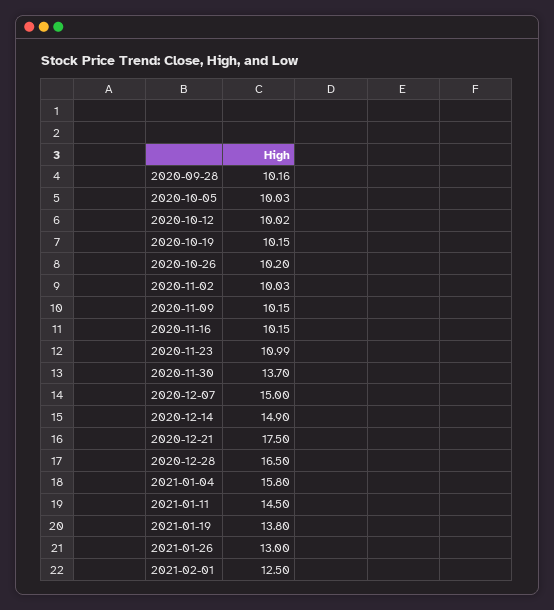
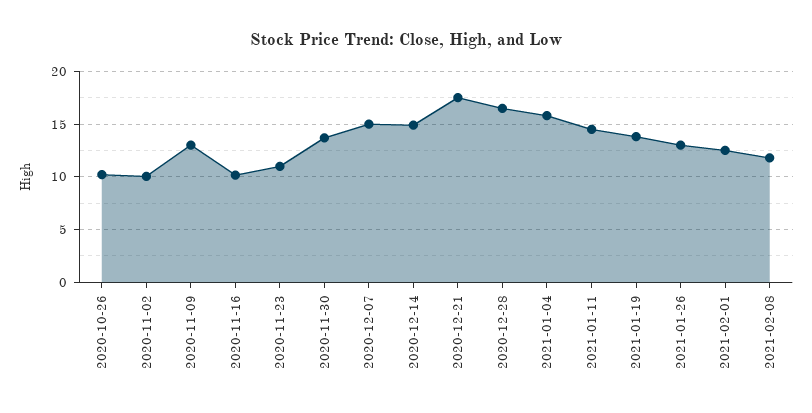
2020-09-28: 10.16 -> none
2020-10-05: 10.03 -> none
2020-10-12: 10.02 -> none
2020-10-19: 10.15 -> none
2020-11-09: 10.15 -> 13
2021-02-08: none -> 12

